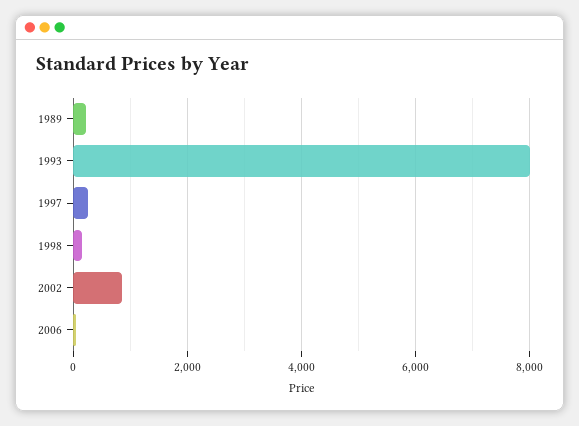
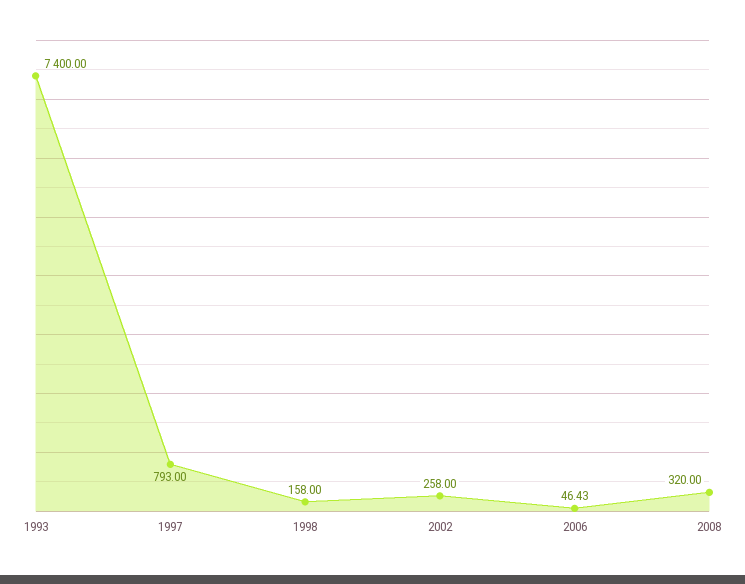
1989: 200 -> none
1993: 8000 -> 7400
1997: 200 -> 793
2002: 800 -> 258
2008: none -> 320

